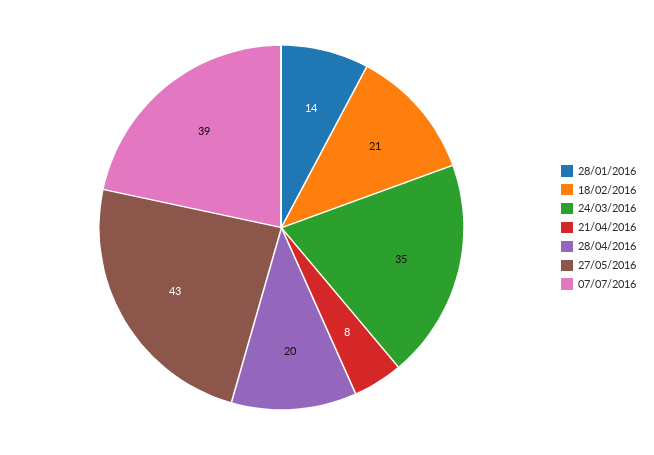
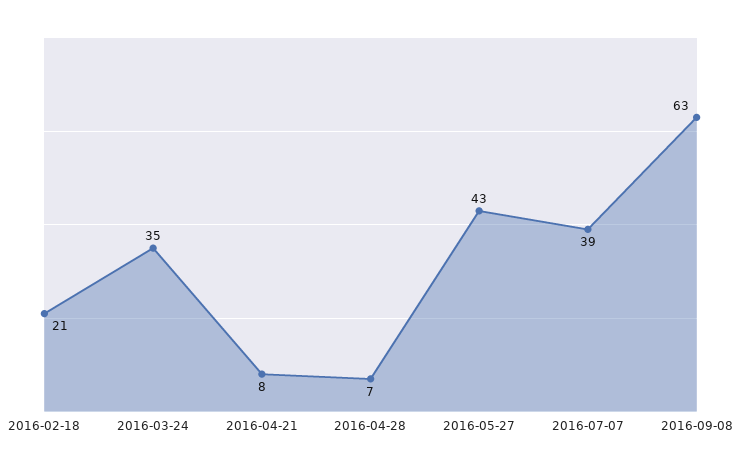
28/01/2016: 14 -> none
28/04/2016: 20 -> 7
2016-09-08: none -> 63

